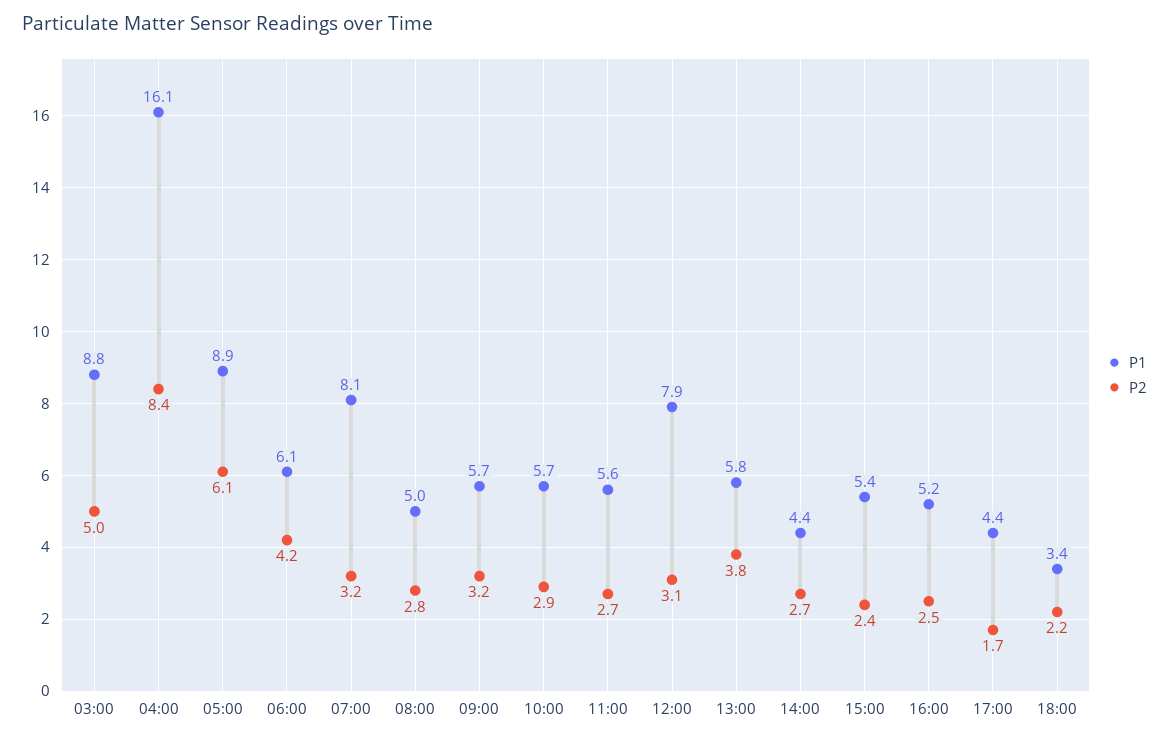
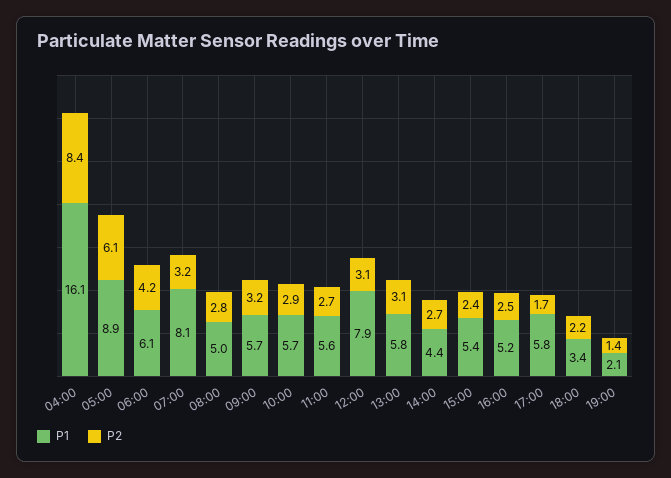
P1, 03:00: 8.8 -> none
P2, 03:00: 5 -> none
P2, 13:00: 3.8 -> 3.1
P1, 17:00: 4.4 -> 5.8
P1, 19:00: none -> 2.1
P2, 19:00: none -> 1.4

